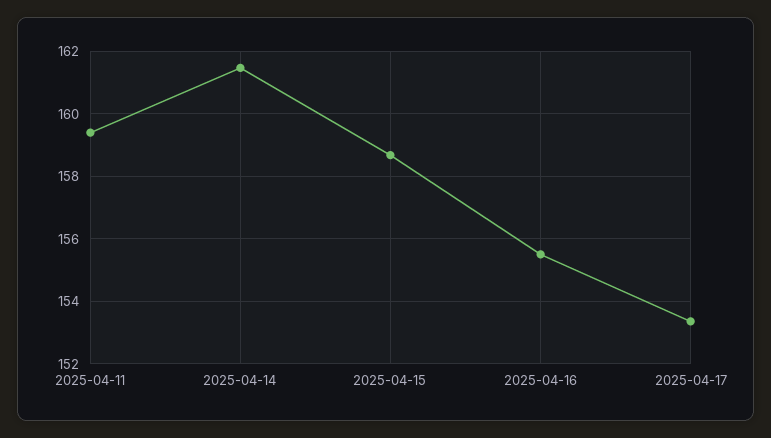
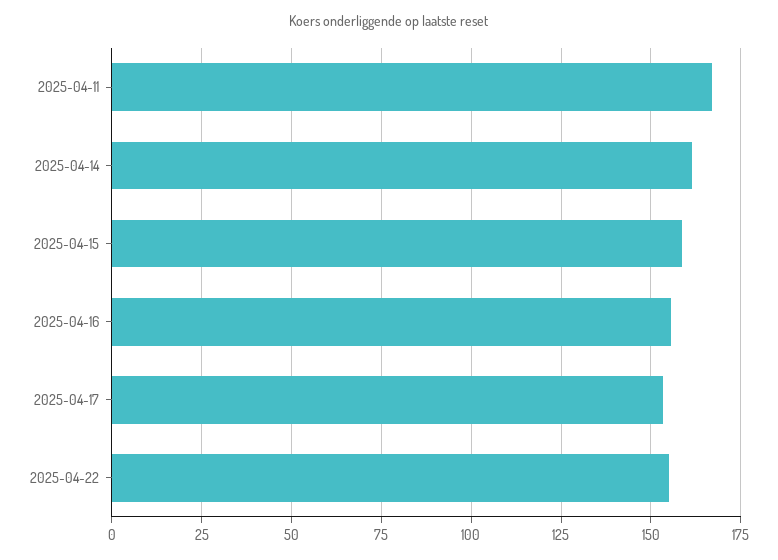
2025-04-11: 159.4 -> 167.5
2025-04-22: none -> 155

